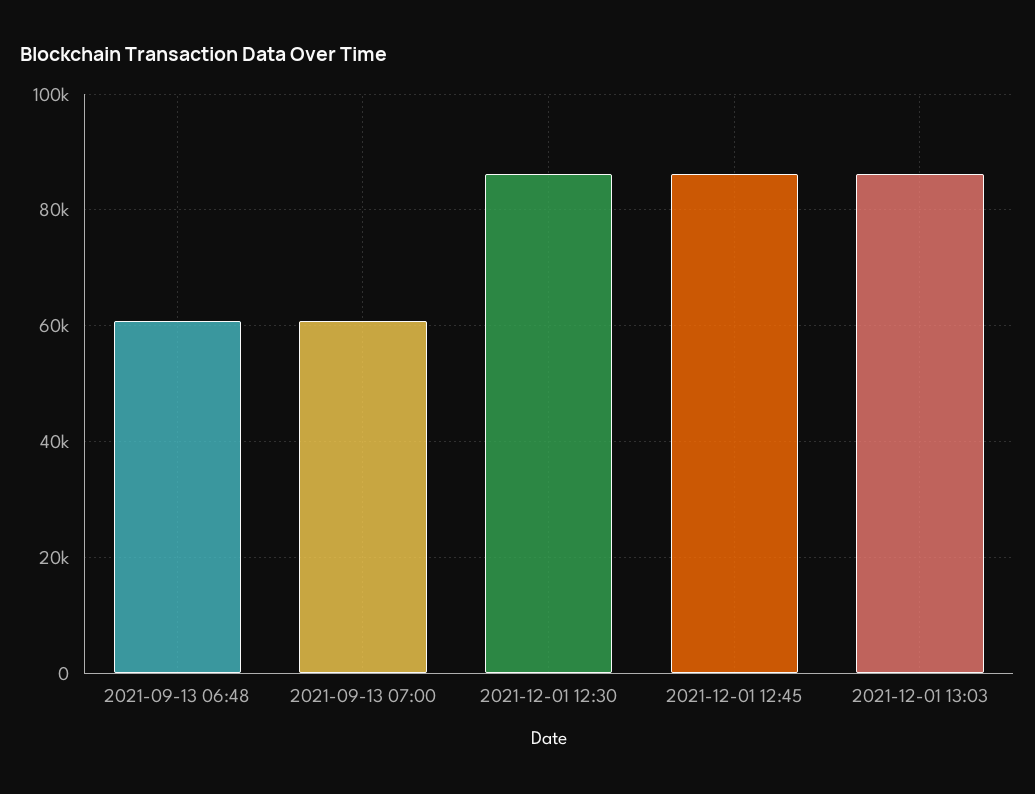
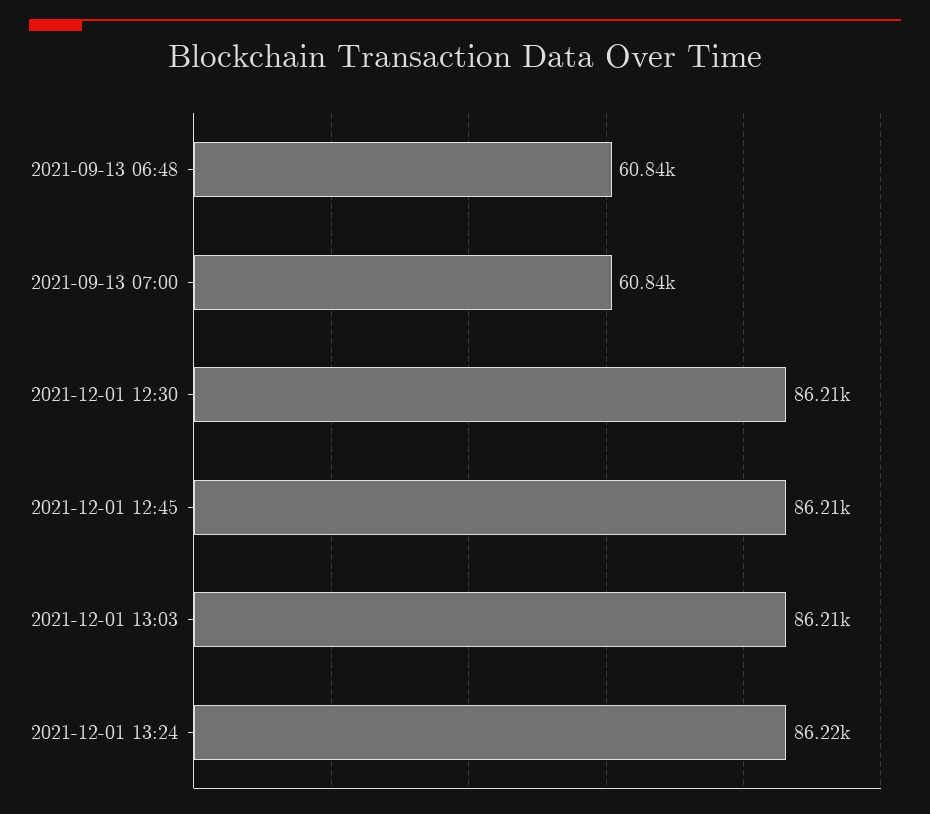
2021-12-01 13:24: none -> 86220

